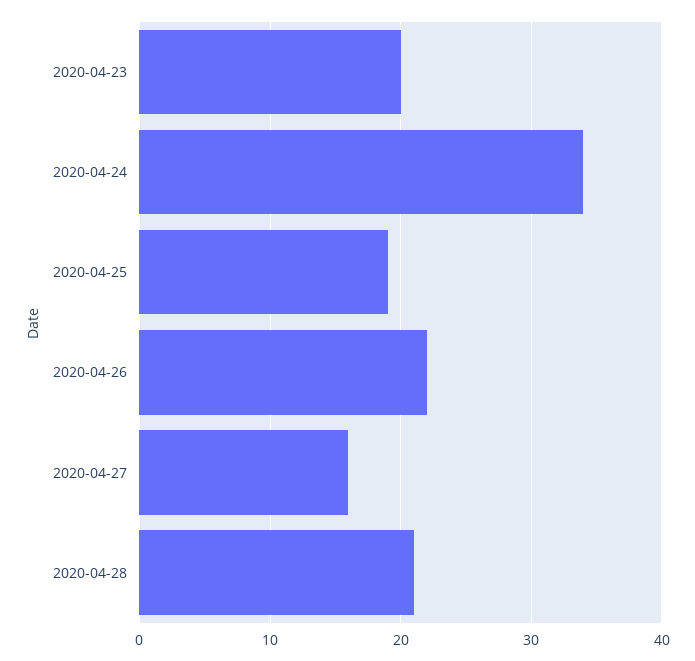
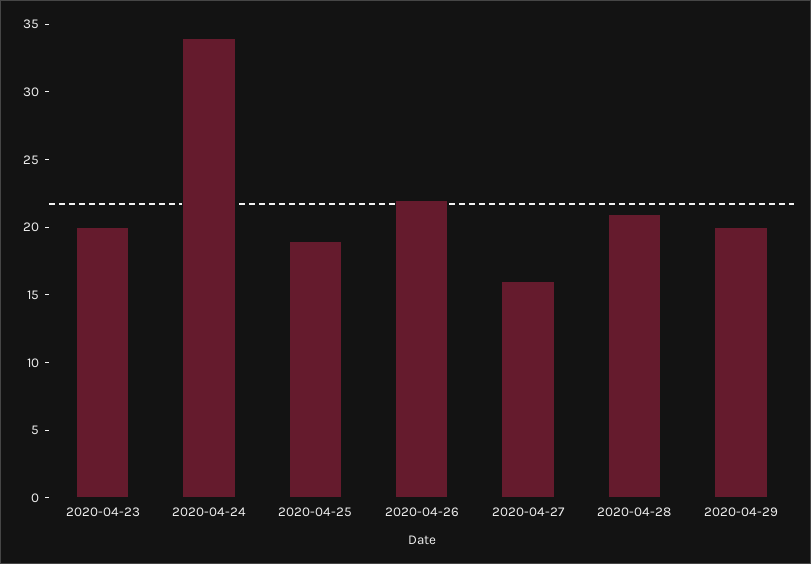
2020-04-29: none -> 20

